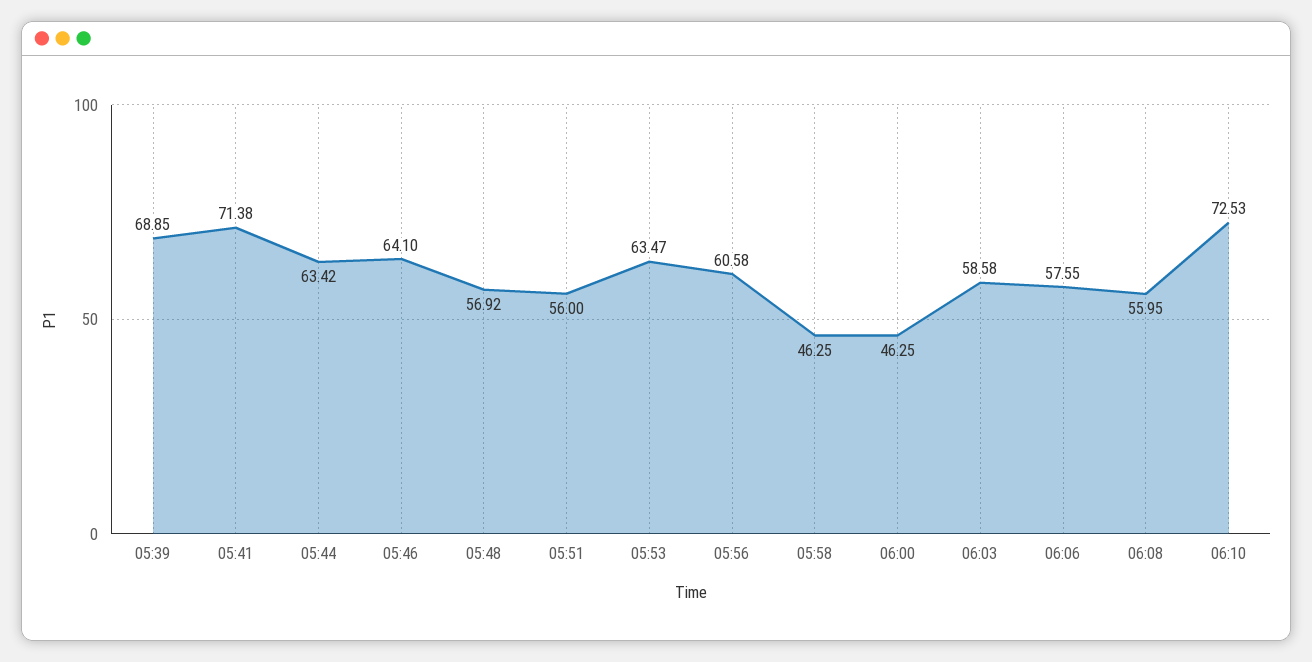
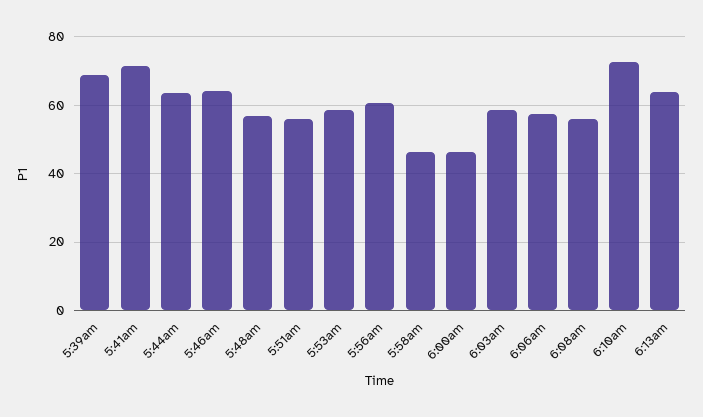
05:53: 63.47 -> 58
6:13am: none -> 64

